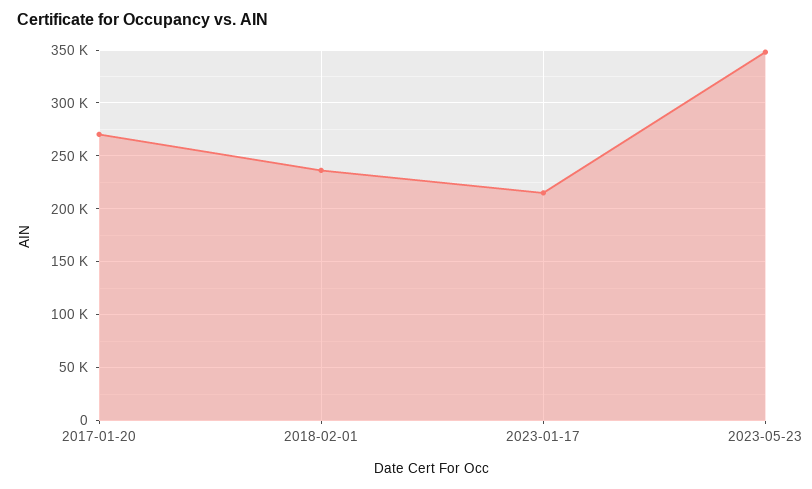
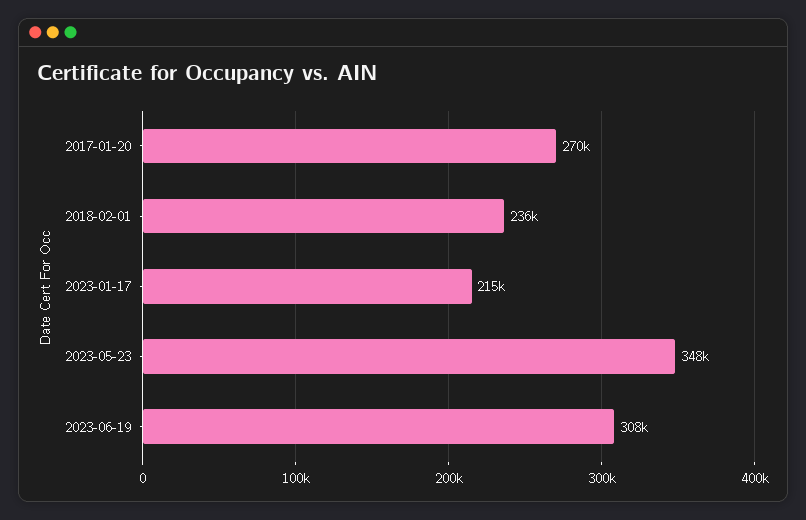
2023-06-19: none -> 308000

